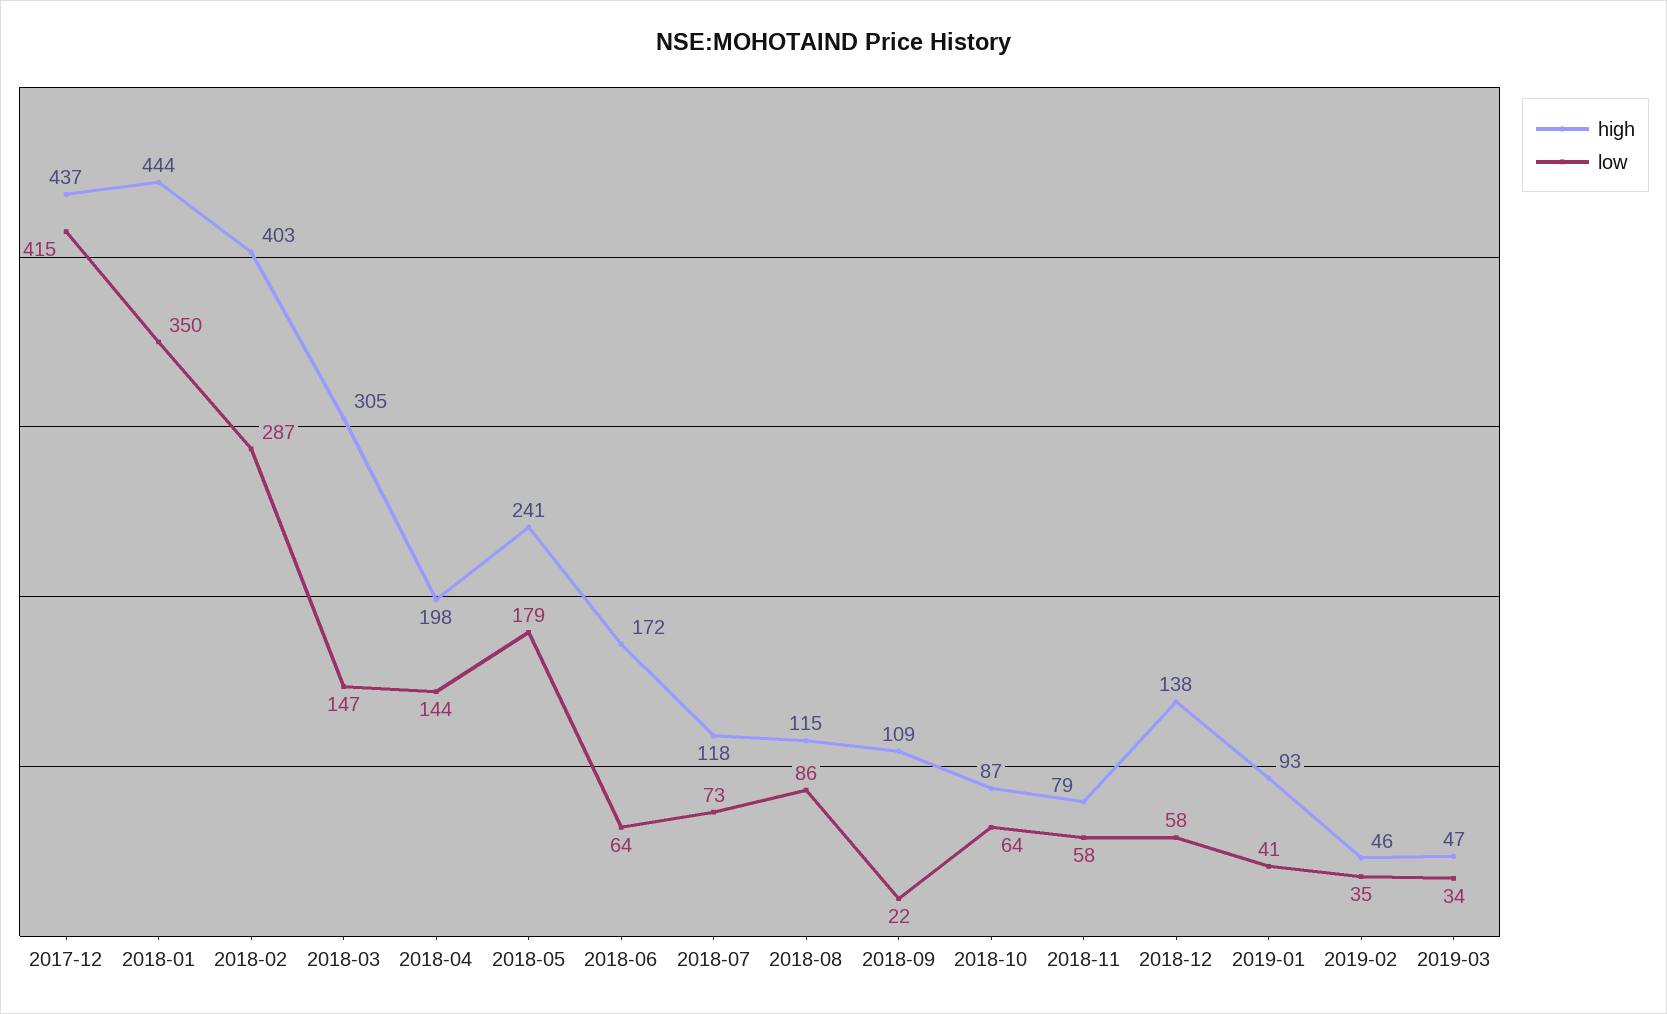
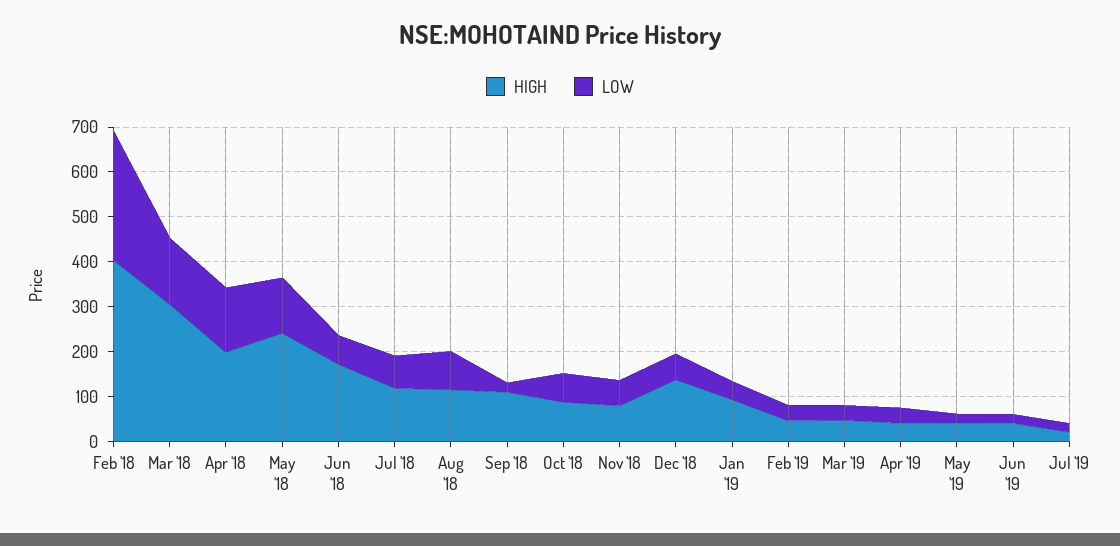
high, 2017-12: 437 -> none
low, 2017-12: 415 -> none
high, 2018-01: 444 -> none
low, 2018-01: 350 -> none
low, 2018-05: 179 -> 120
high, Apr '19: none -> 40
low, Apr '19: none -> 40
high, May '19: none -> 40
low, May '19: none -> 20
high, Jun '19: none -> 40
low, Jun '19: none -> 20
high, Jul '19: none -> 20
low, Jul '19: none -> 20

